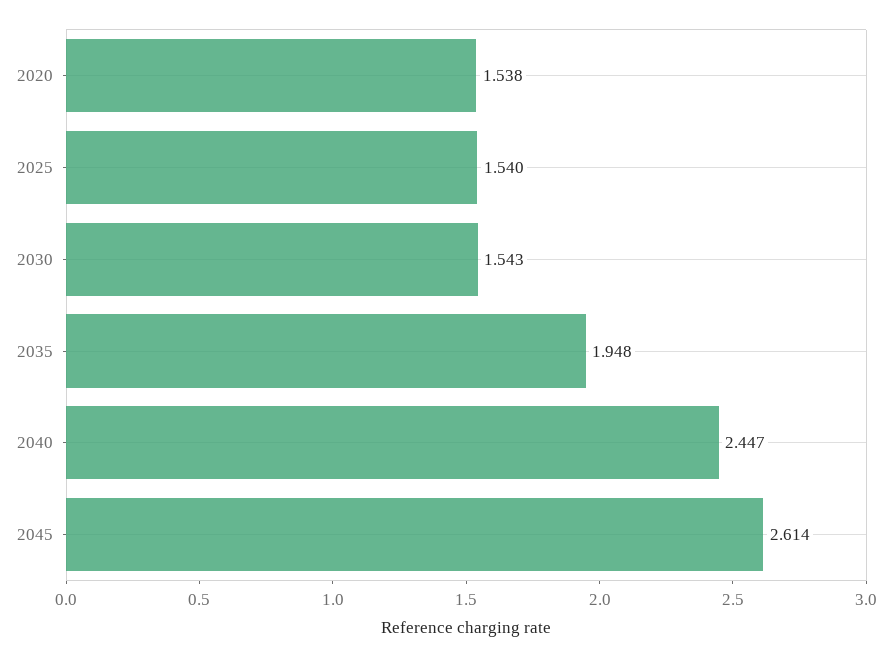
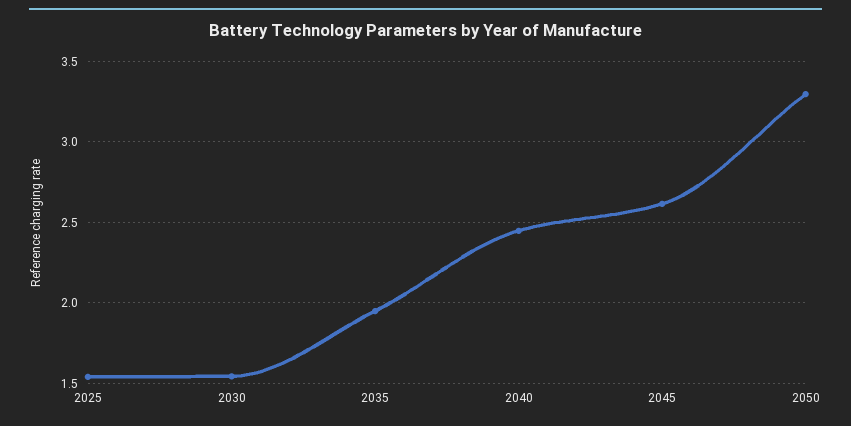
2020: 1.538 -> none
2050: none -> 3.3

